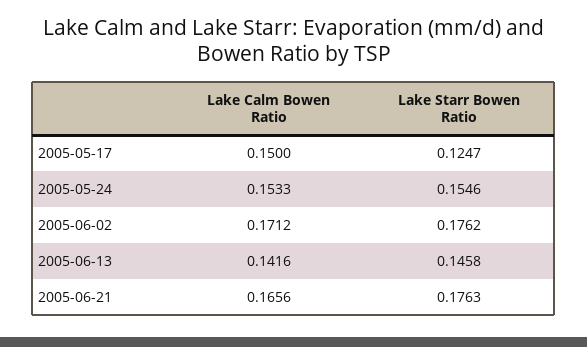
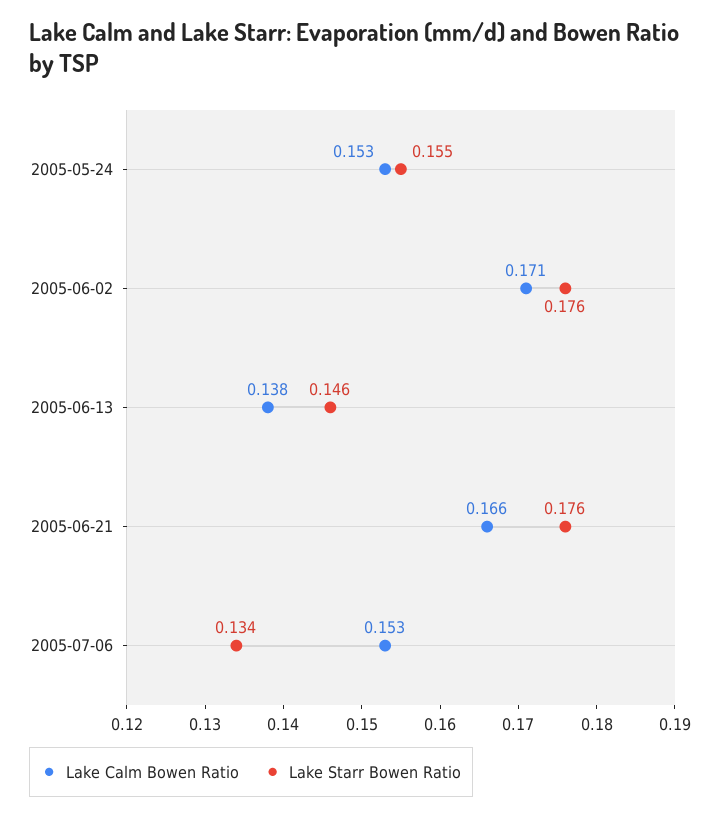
Lake Calm Bowen Ratio, 2005-05-17: 0.15 -> none
Lake Starr Bowen Ratio, 2005-05-17: 0.1247 -> none
Lake Calm Bowen Ratio, 2005-06-13: 0.1416 -> 0.138
Lake Calm Bowen Ratio, 2005-07-06: none -> 0.153
Lake Starr Bowen Ratio, 2005-07-06: none -> 0.134

